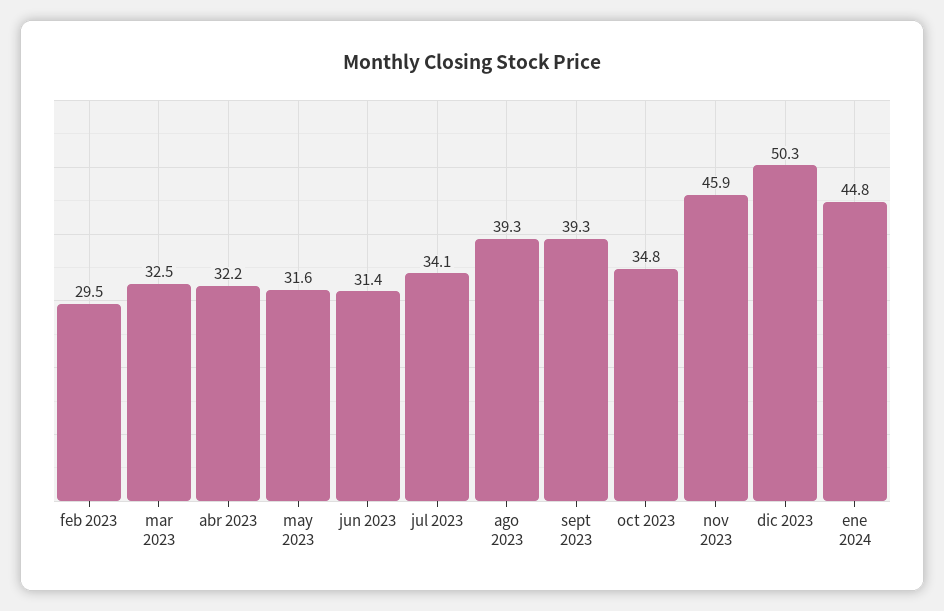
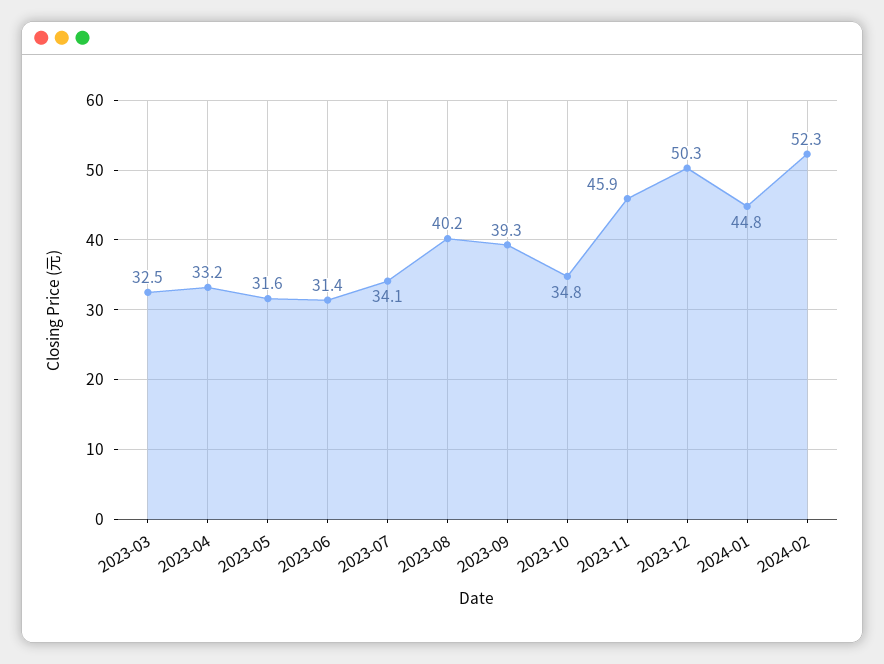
feb 2023: 29.5 -> none
abr 2023: 32.2 -> 33.2
ago 2023: 39.3 -> 40.2
2024-02: none -> 52.3

